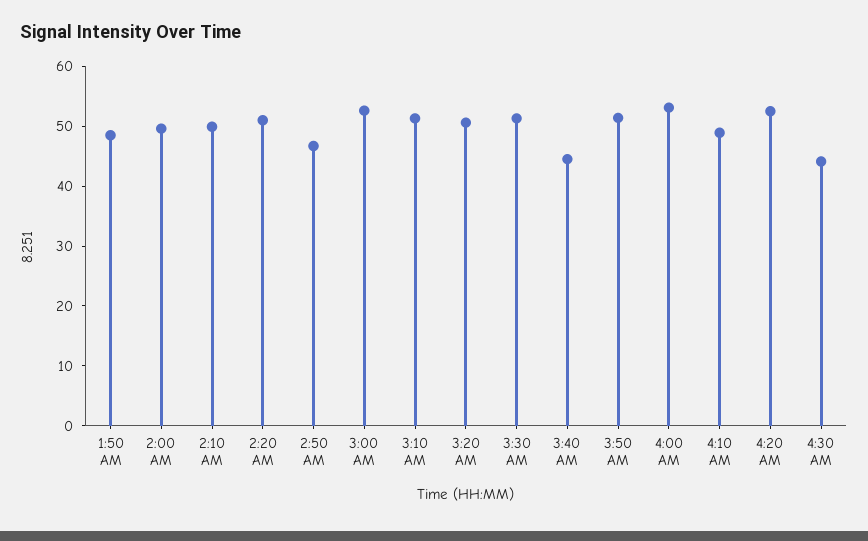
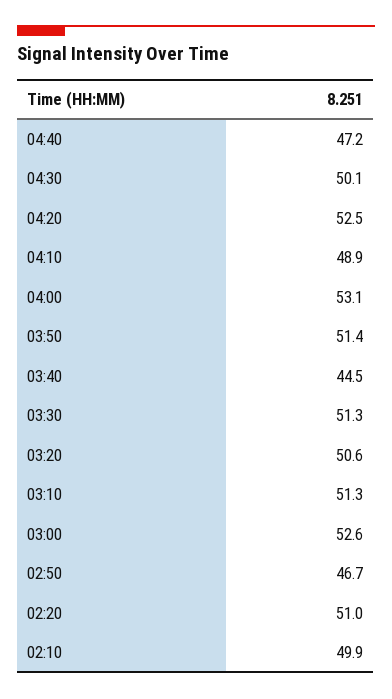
1:50 AM: 48 -> none
2:00 AM: 50 -> none
4:30 AM: 44 -> 50.1
04:40: none -> 47.2

